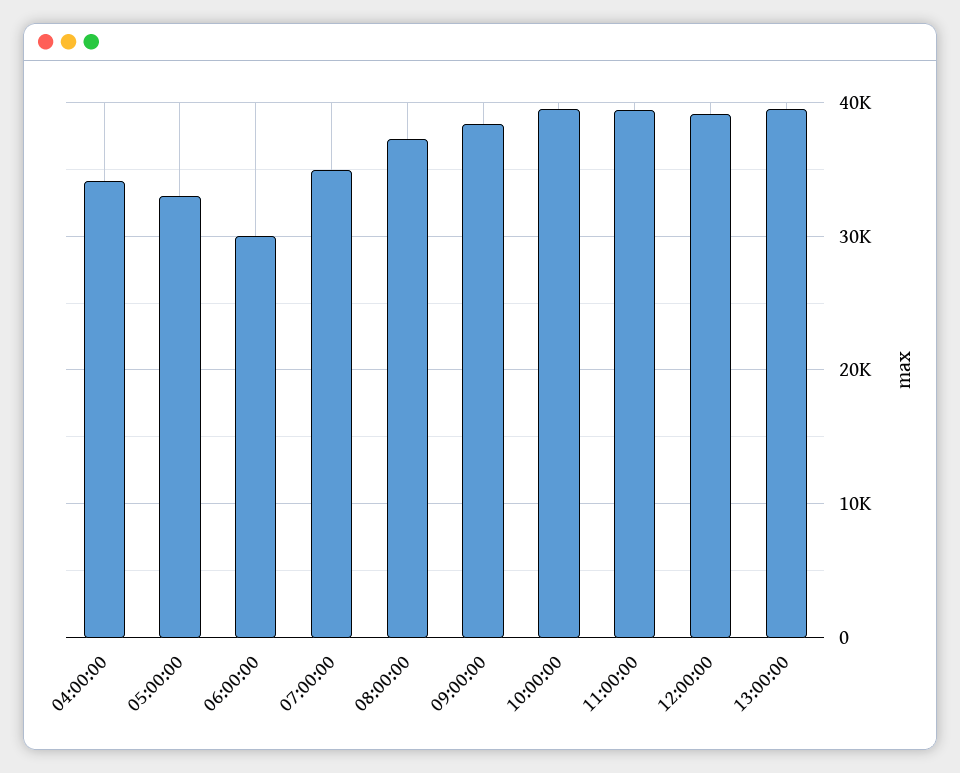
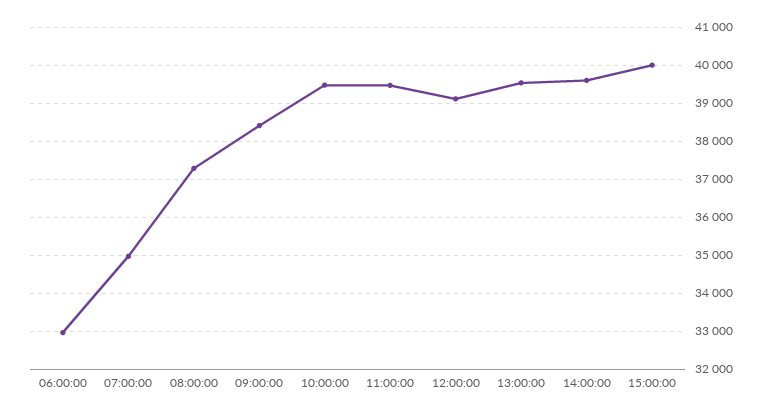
04:00:00: 34000 -> none
05:00:00: 33000 -> none
06:00:00: 30000 -> 33000
14:00:00: none -> 39600
15:00:00: none -> 40000

